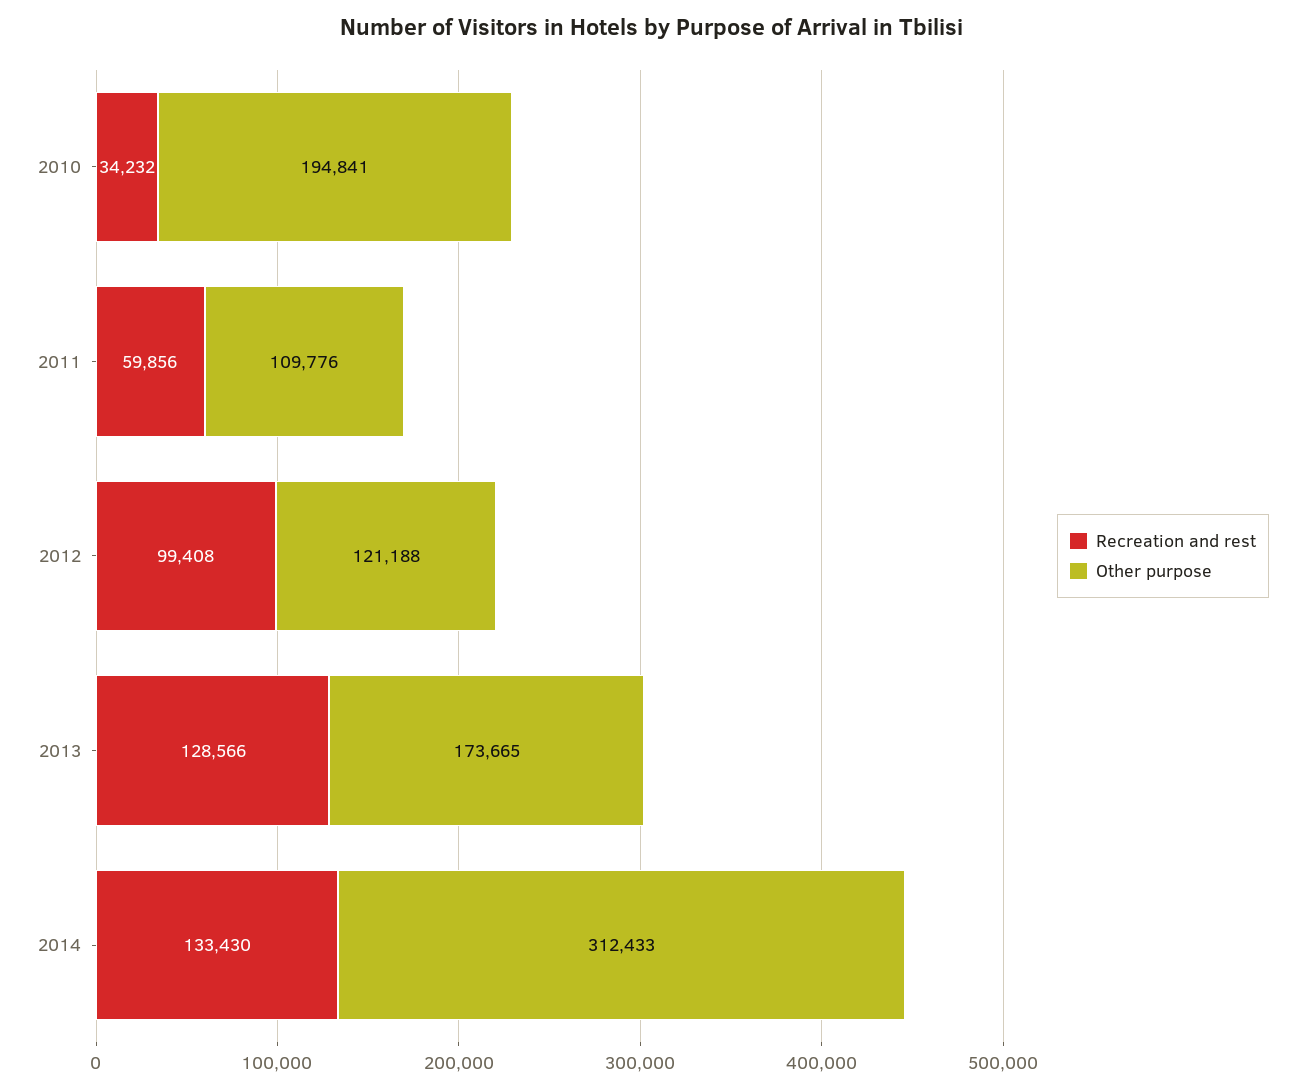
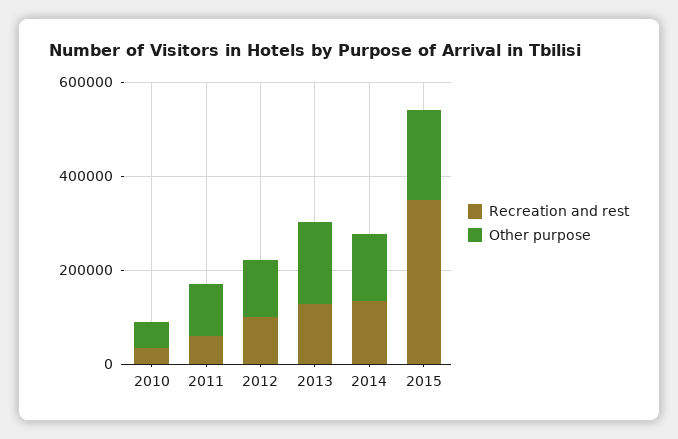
Other purpose, 2010: 194841 -> 50000
Other purpose, 2014: 312433 -> 150000
Recreation and rest, 2015: none -> 350000
Other purpose, 2015: none -> 200000

